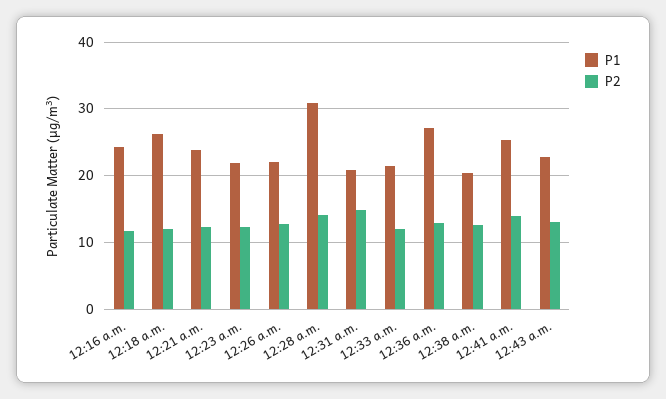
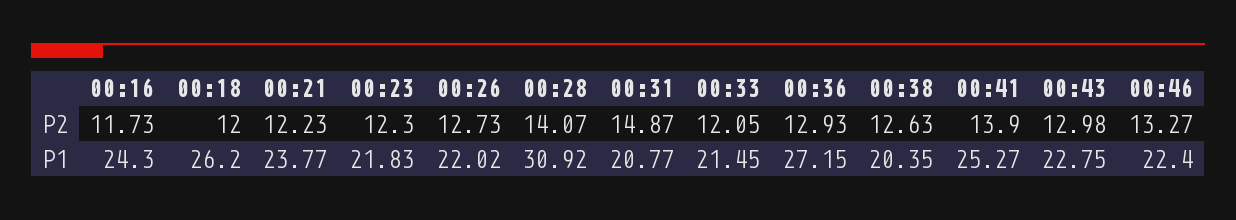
P2, 00:46: none -> 13.27
P1, 00:46: none -> 22.4

